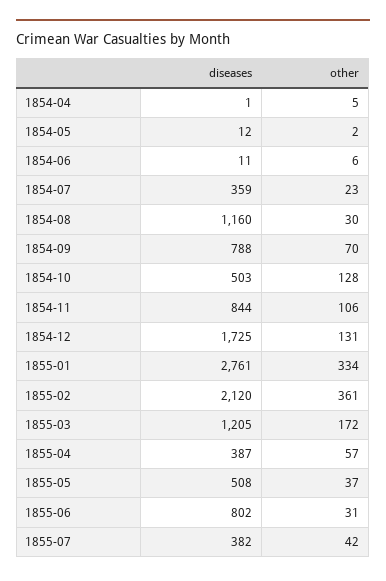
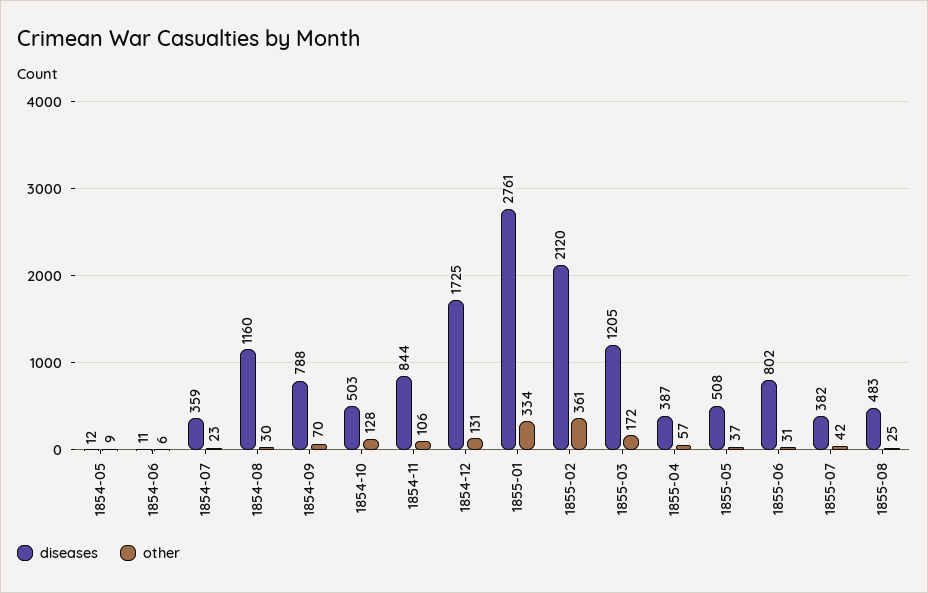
diseases, 1854-04: 1 -> none
other, 1854-04: 5 -> none
other, 1854-05: 2 -> 9
diseases, 1855-08: none -> 483
other, 1855-08: none -> 25

